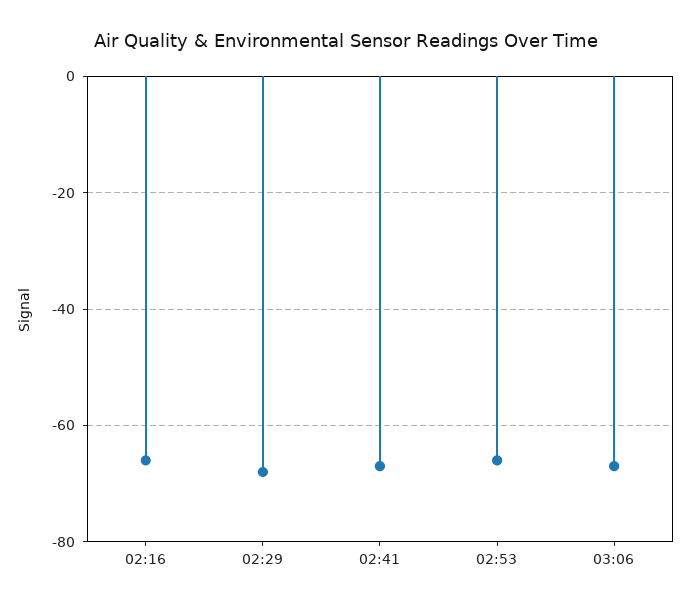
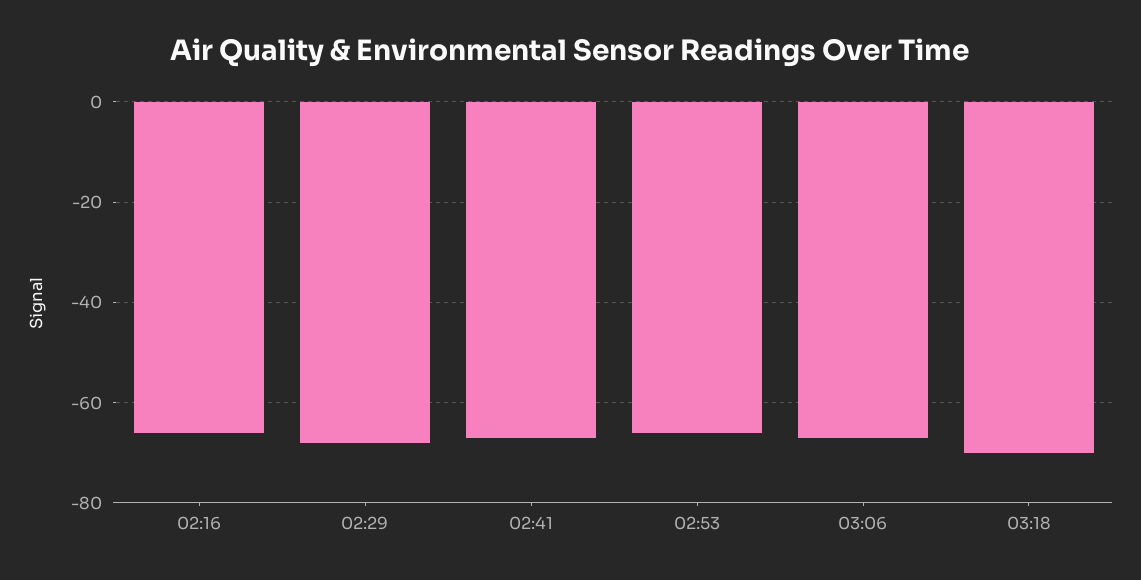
03:18: none -> -70

